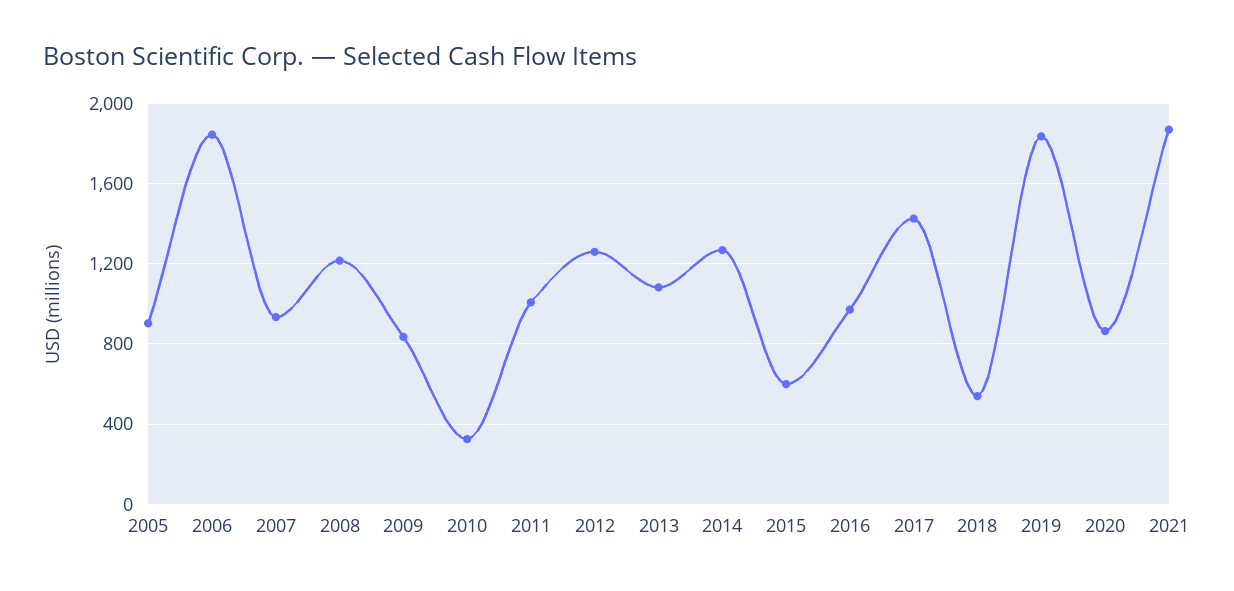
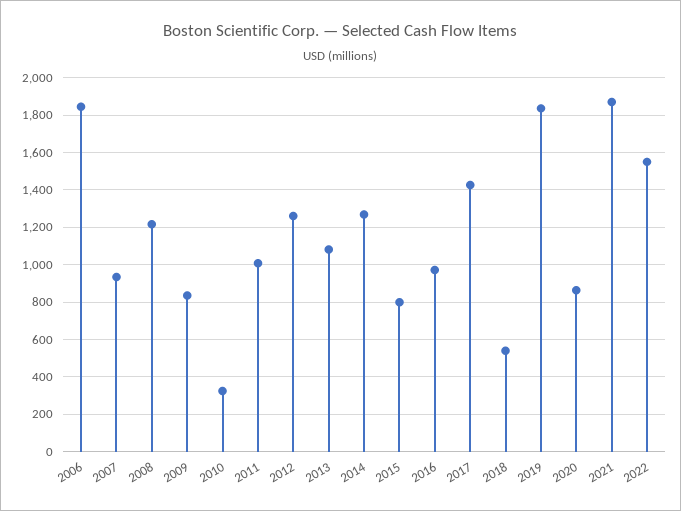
2005: 900 -> none
2015: 600 -> 800
2022: none -> 1550

